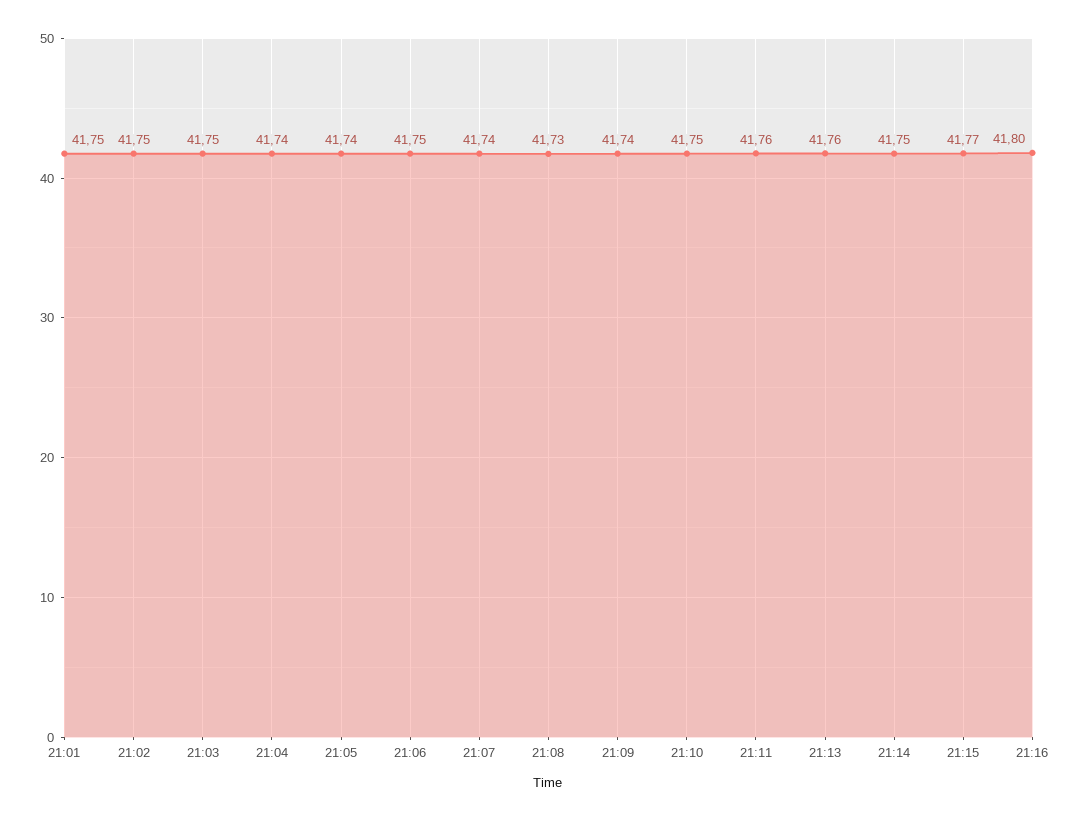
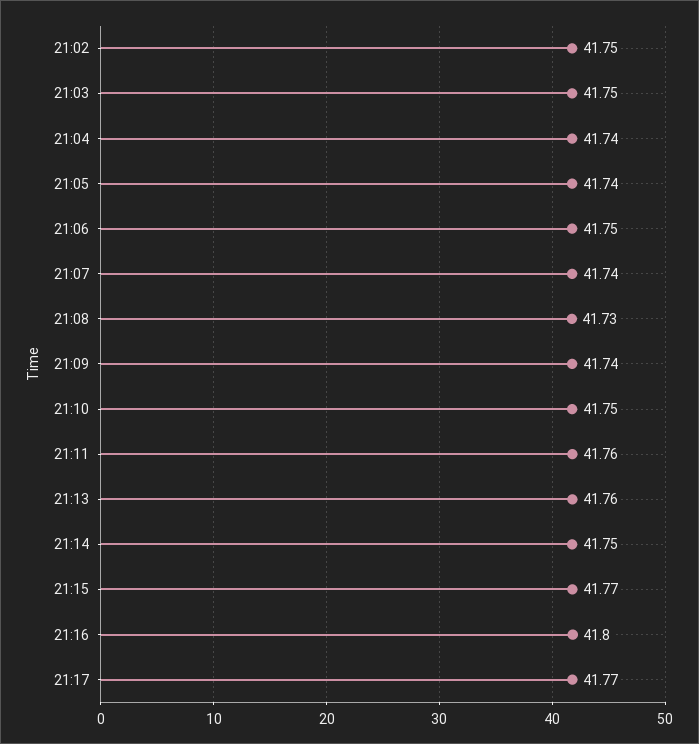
21:01: 41.75 -> none
21:17: none -> 41.77

